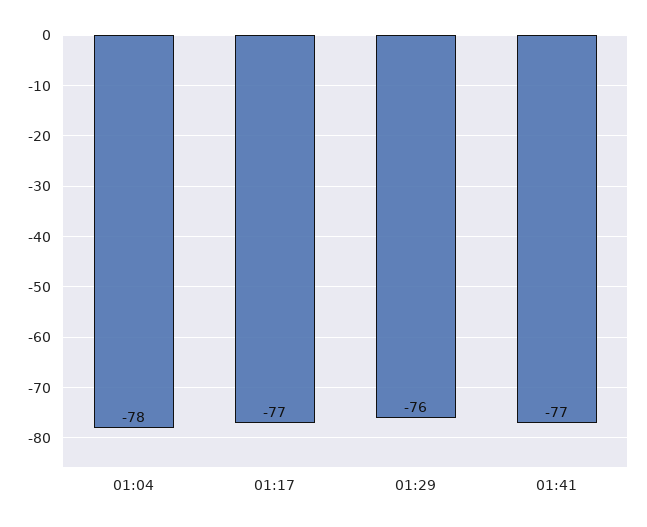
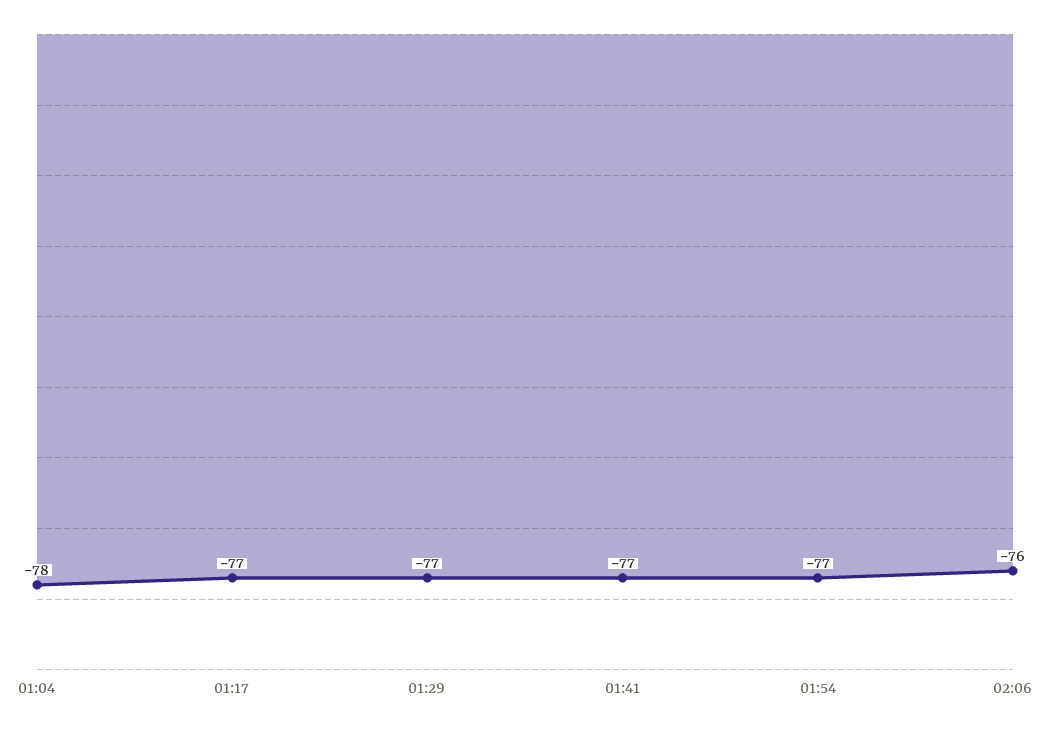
01:29: -76 -> -77
01:54: none -> -77
02:06: none -> -76

